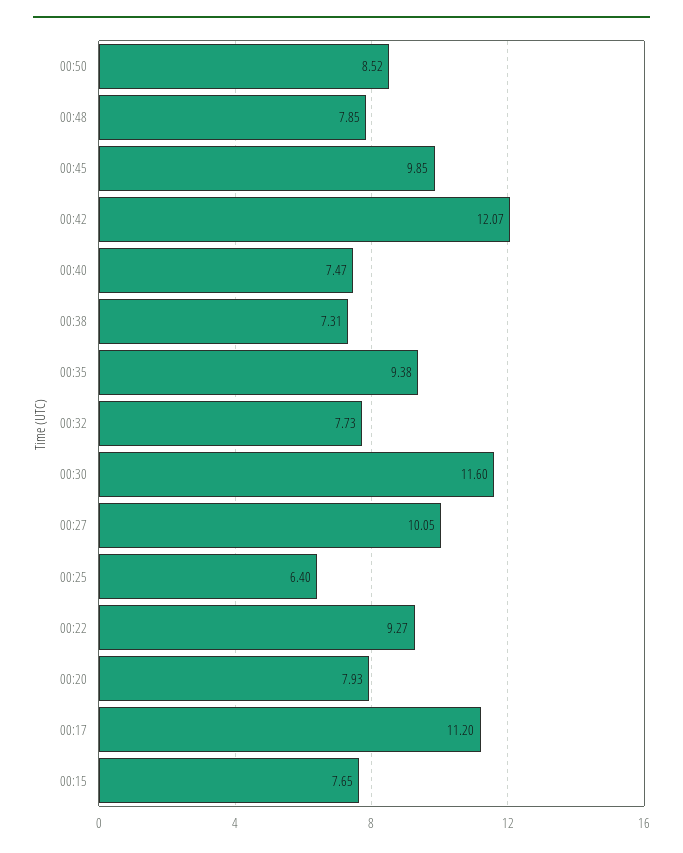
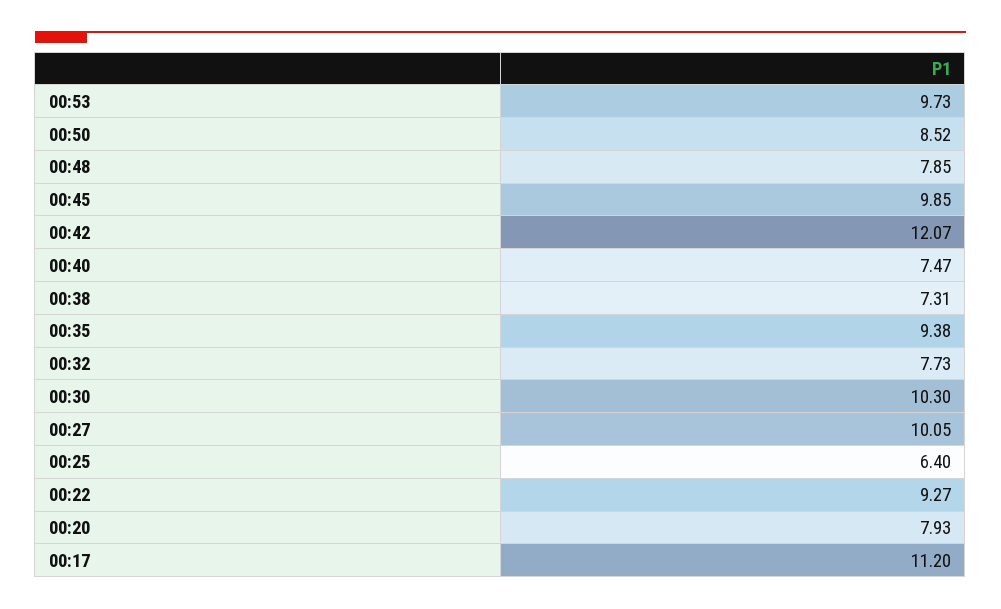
00:30: 11.6 -> 10.3
00:15: 7.65 -> none
00:53: none -> 9.73

